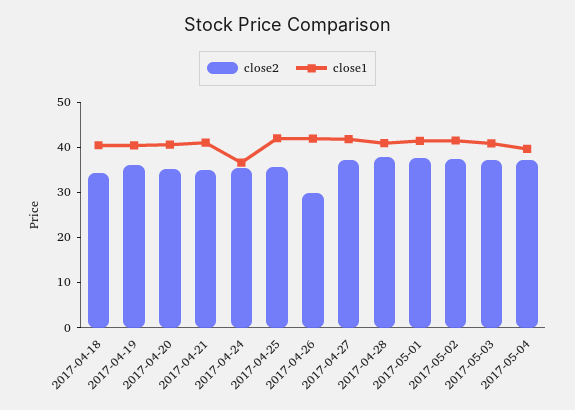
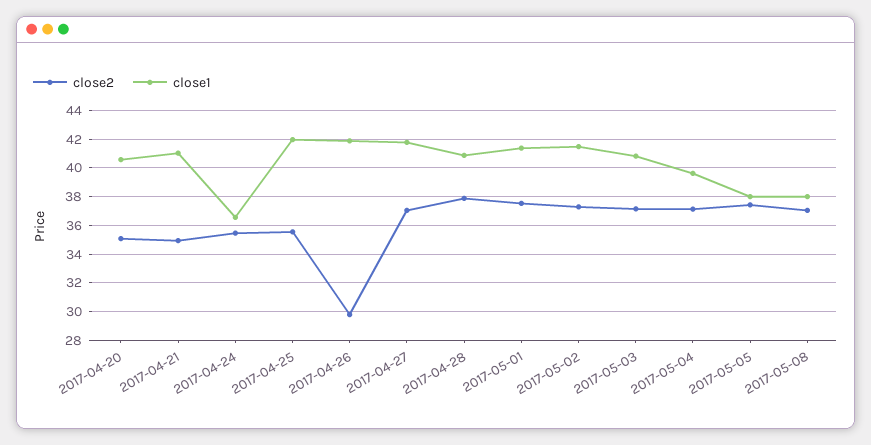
close2, 2017-04-18: 34 -> none
close1, 2017-04-18: 40 -> none
close2, 2017-04-19: 36 -> none
close1, 2017-04-19: 40 -> none
close2, 2017-05-05: none -> 37.5
close1, 2017-05-05: none -> 38
close2, 2017-05-08: none -> 37
close1, 2017-05-08: none -> 38

